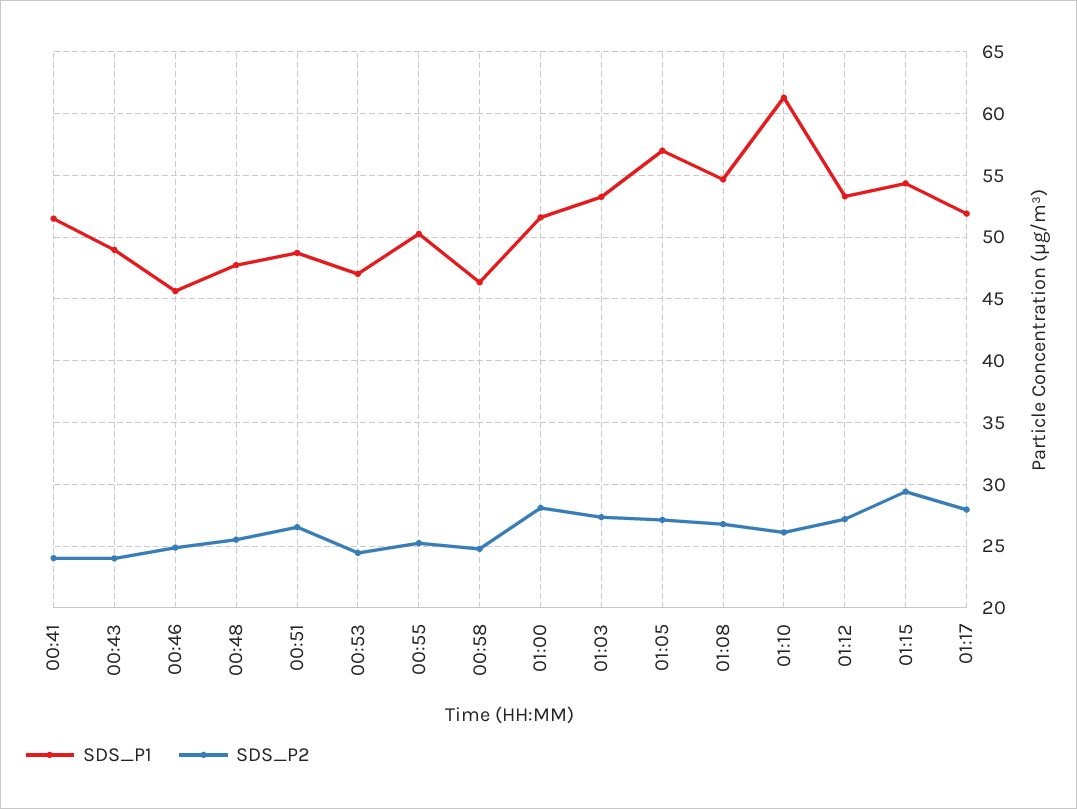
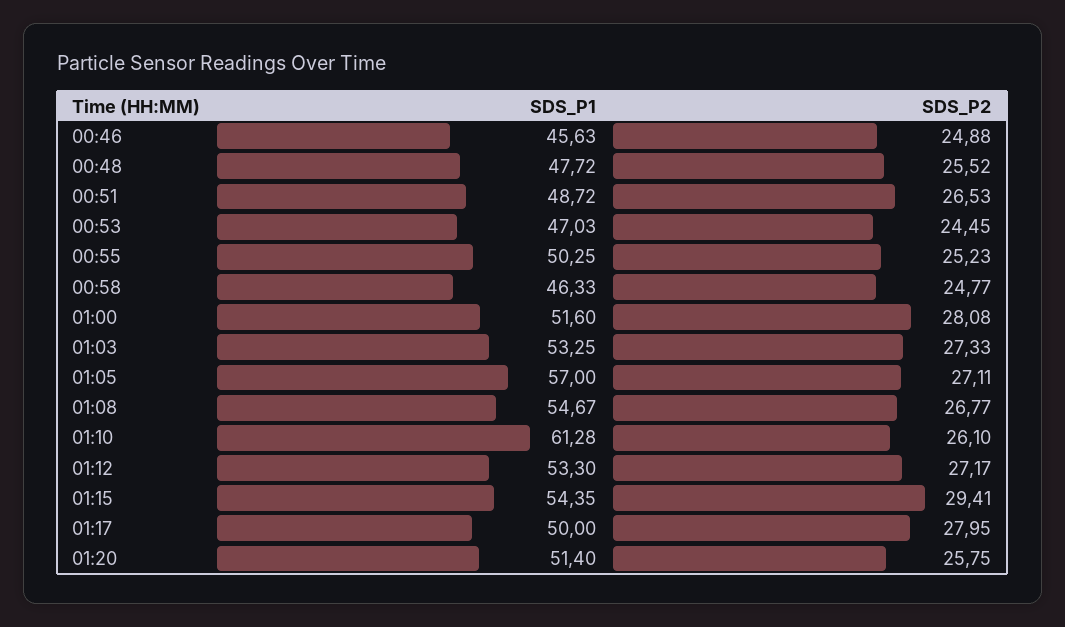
SDS_P1, 00:41: 51.5 -> none
SDS_P2, 00:41: 24 -> none
SDS_P1, 00:43: 49 -> none
SDS_P2, 00:43: 24 -> none
SDS_P1, 01:17: 52 -> 50
SDS_P1, 01:20: none -> 51.4
SDS_P2, 01:20: none -> 25.75

